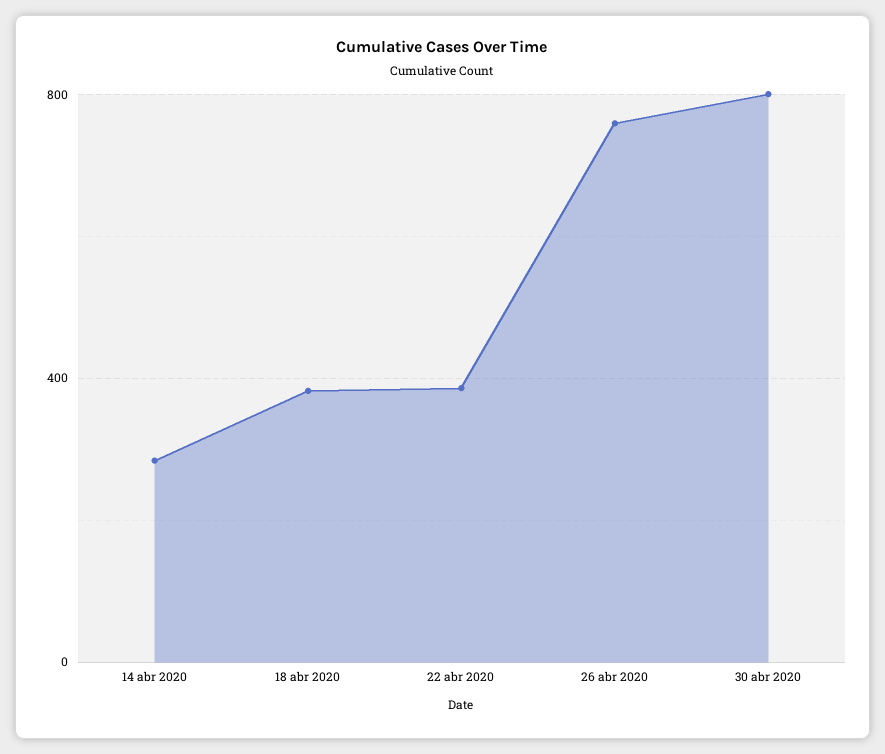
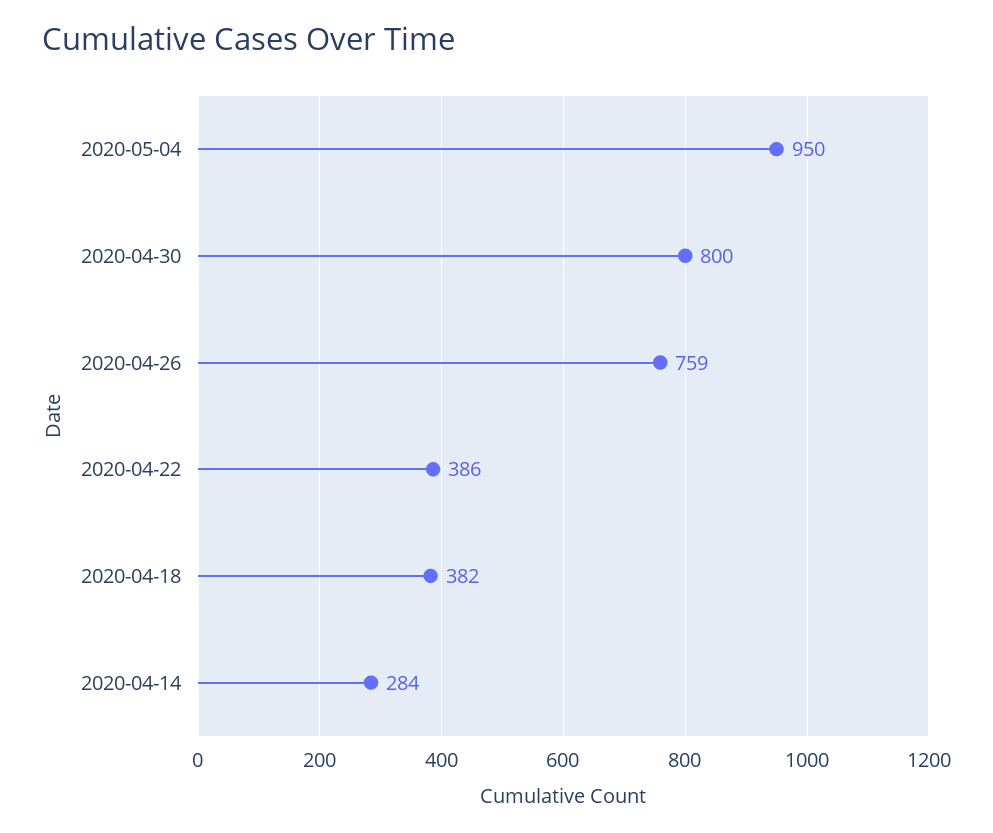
2020-05-04: none -> 950

